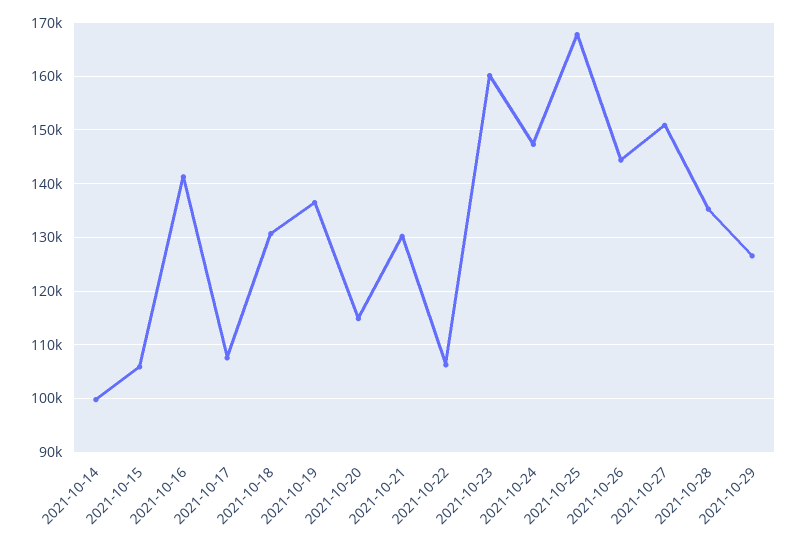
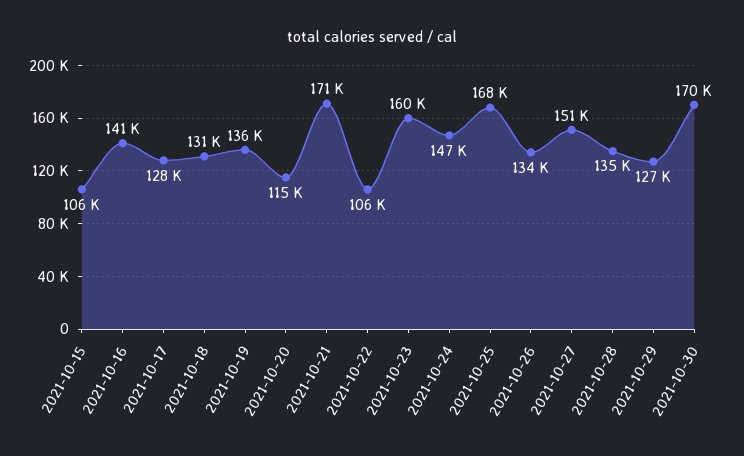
2021-10-14: 100000 -> none
2021-10-17: 108000 -> 128000
2021-10-21: 130000 -> 171000
2021-10-26: 144000 -> 134000
2021-10-30: none -> 170000

